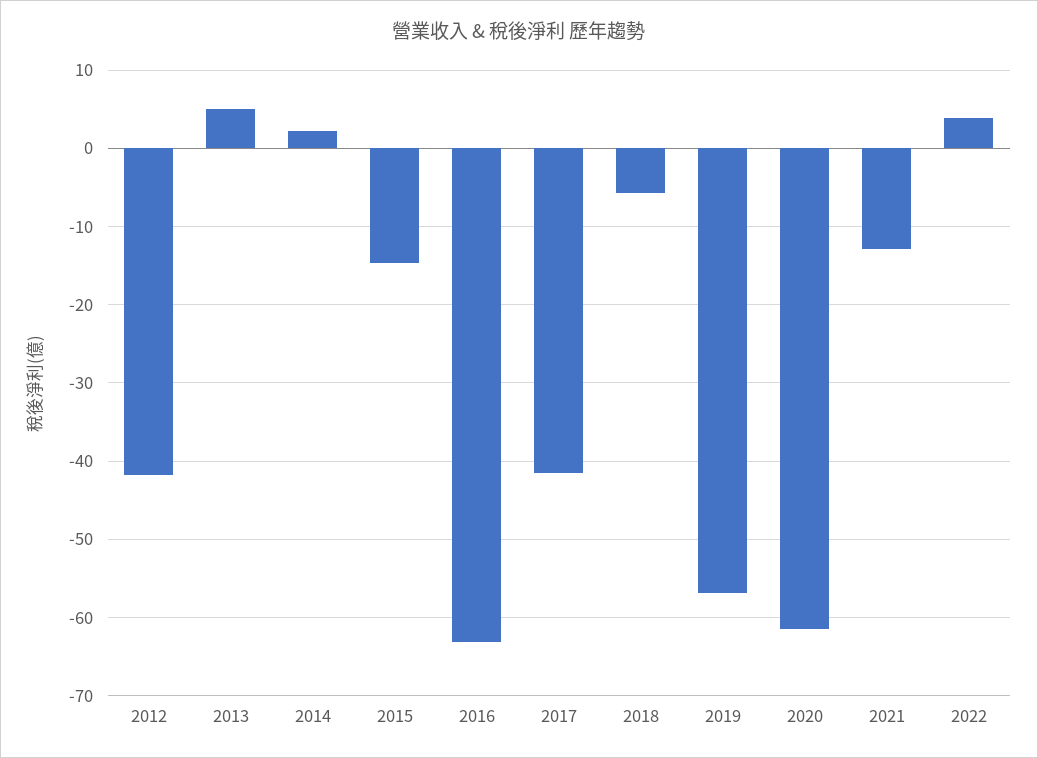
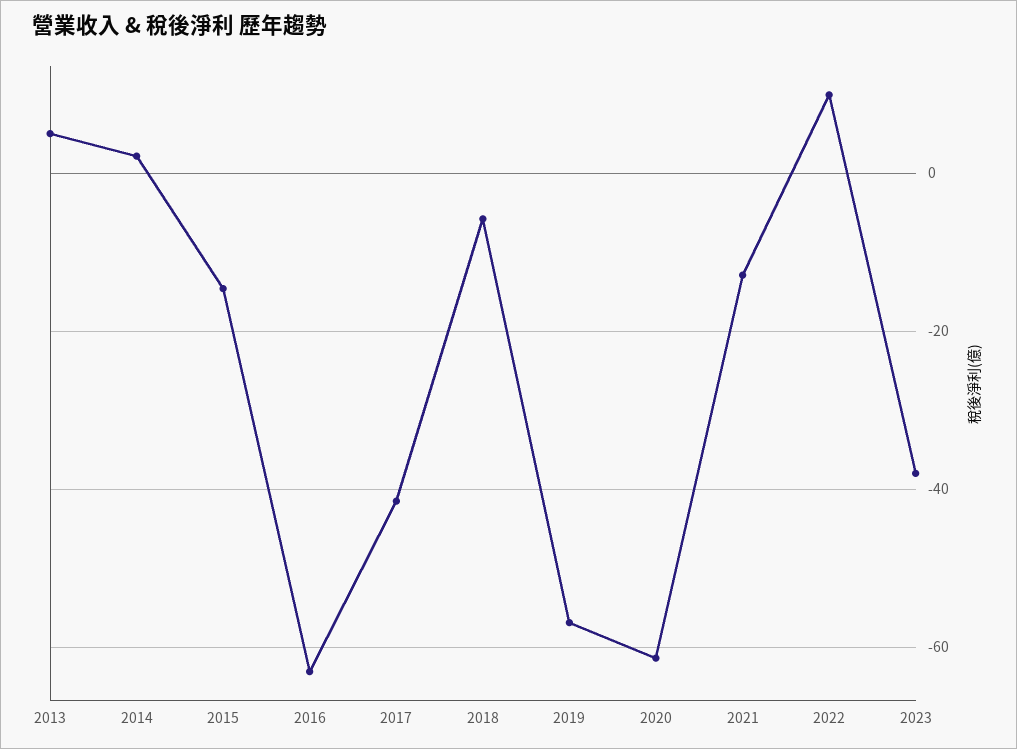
2012: -42 -> none
2022: 4 -> 10
2023: none -> -38

